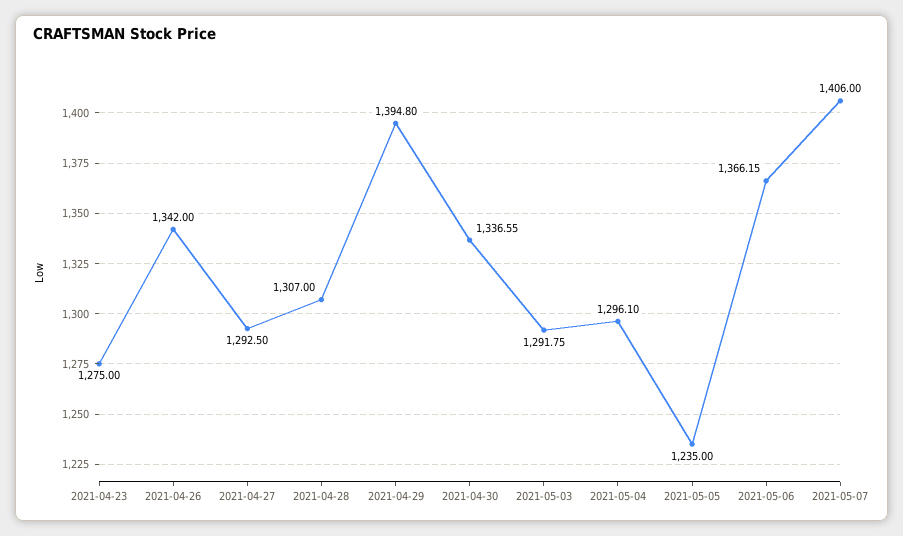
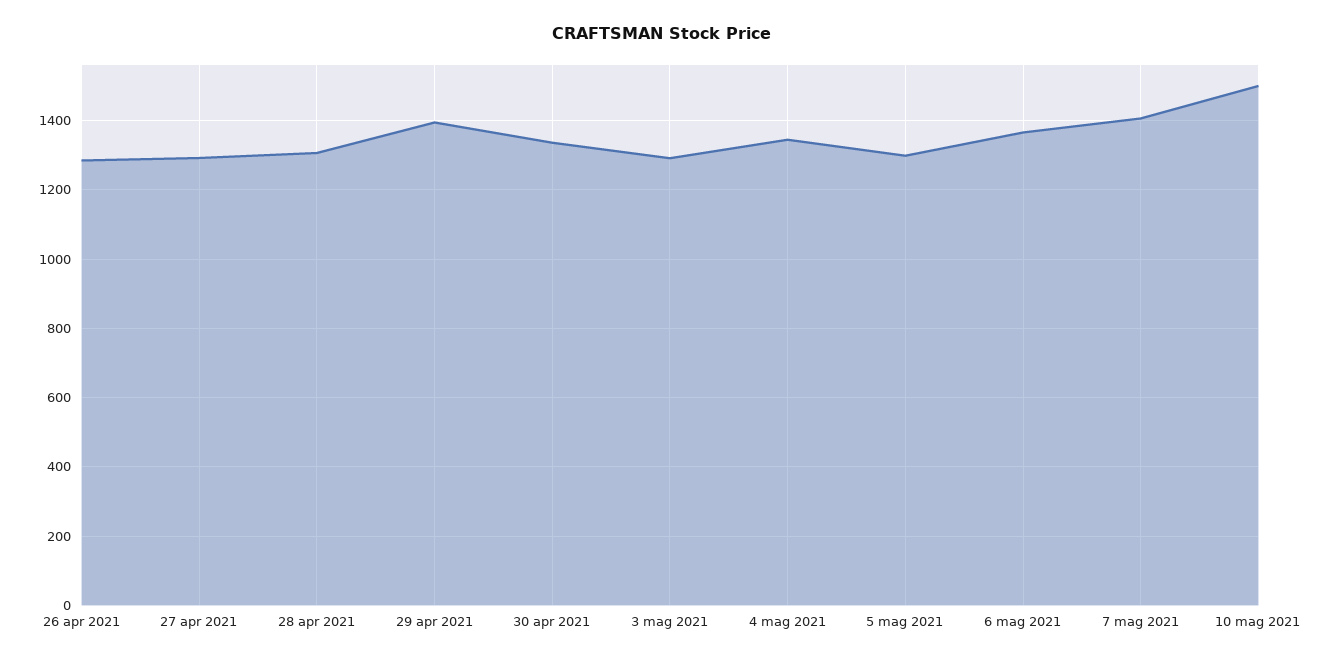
2021-04-23: 1275 -> none
2021-04-26: 1342 -> 1280
2021-05-04: 1296.1 -> 1340
2021-05-05: 1235 -> 1300
10 mag 2021: none -> 1500

